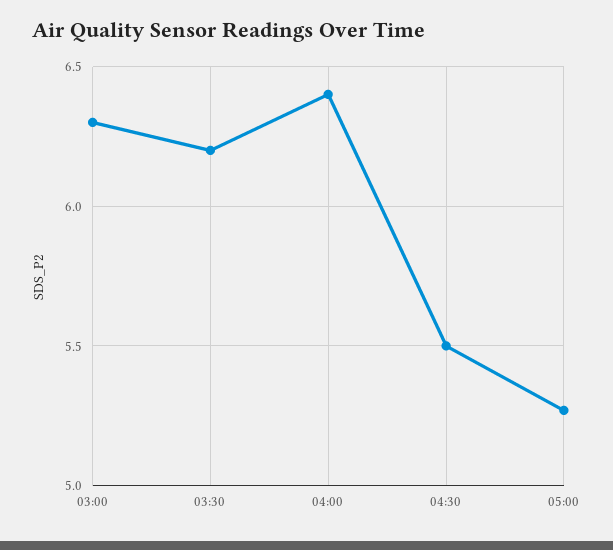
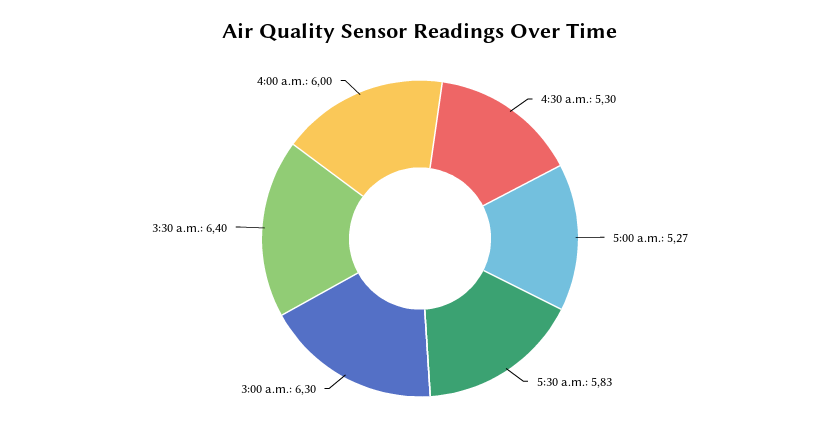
03:30: 6.2 -> 6.4
04:00: 6.4 -> 6
04:30: 5.5 -> 5.3
5:30 a.m.: none -> 5.83

